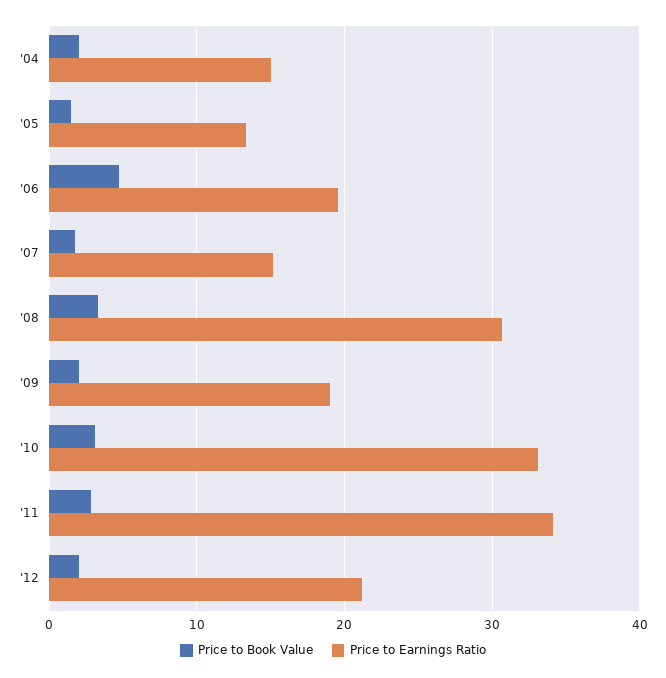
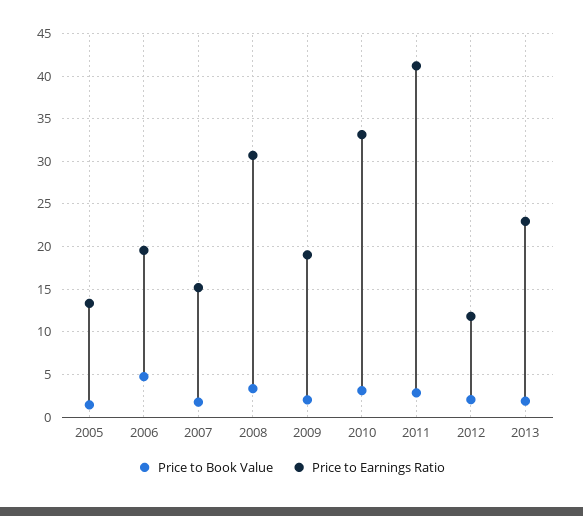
Price to Book Value, '04: 2 -> none
Price to Earnings Ratio, '04: 15 -> none
Price to Earnings Ratio, '11: 34 -> 41
Price to Earnings Ratio, '12: 21 -> 12
Price to Book Value, 2013: none -> 2
Price to Earnings Ratio, 2013: none -> 23

